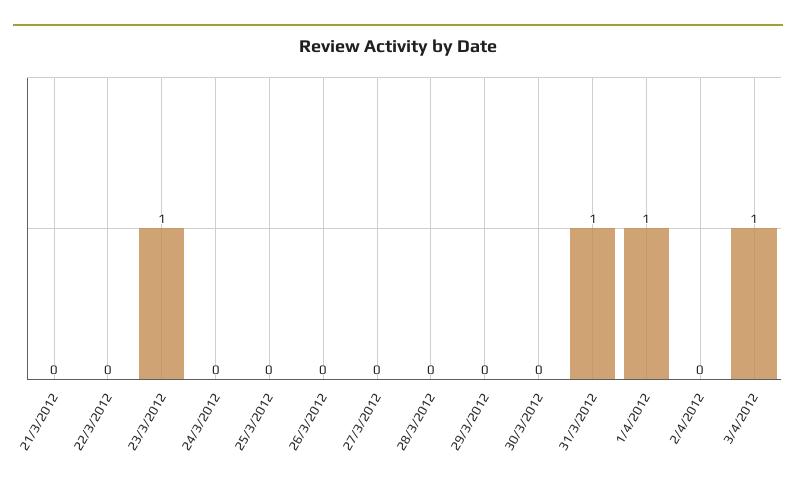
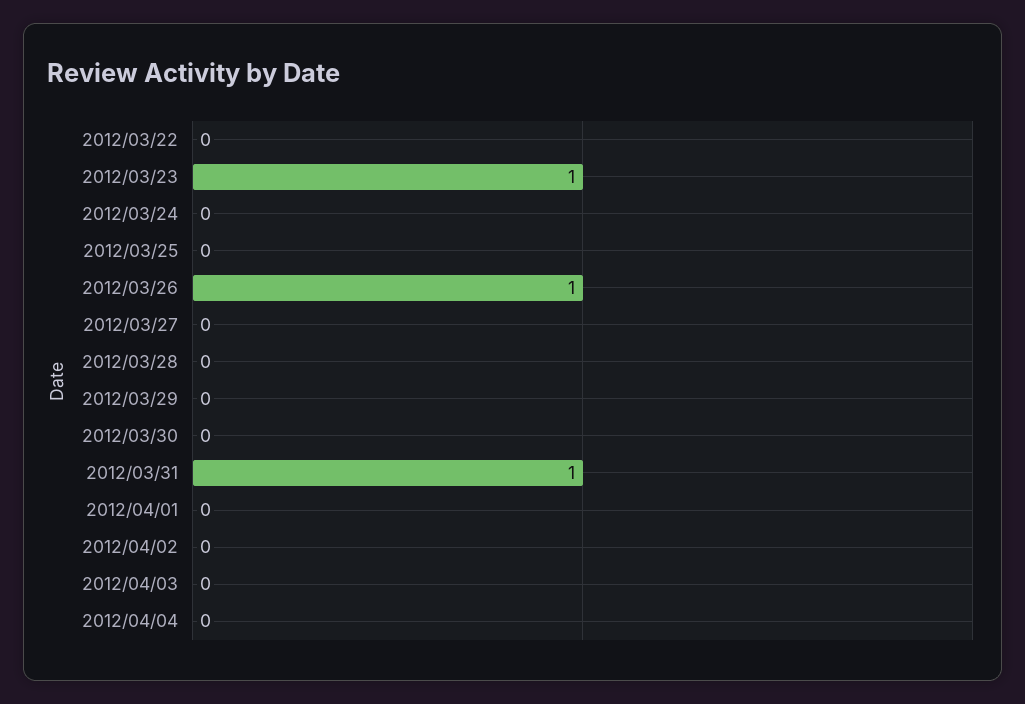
21/3/2012: 0 -> none
26/3/2012: 0 -> 1
1/4/2012: 1 -> 0
3/4/2012: 1 -> 0
2012/04/04: none -> 0

